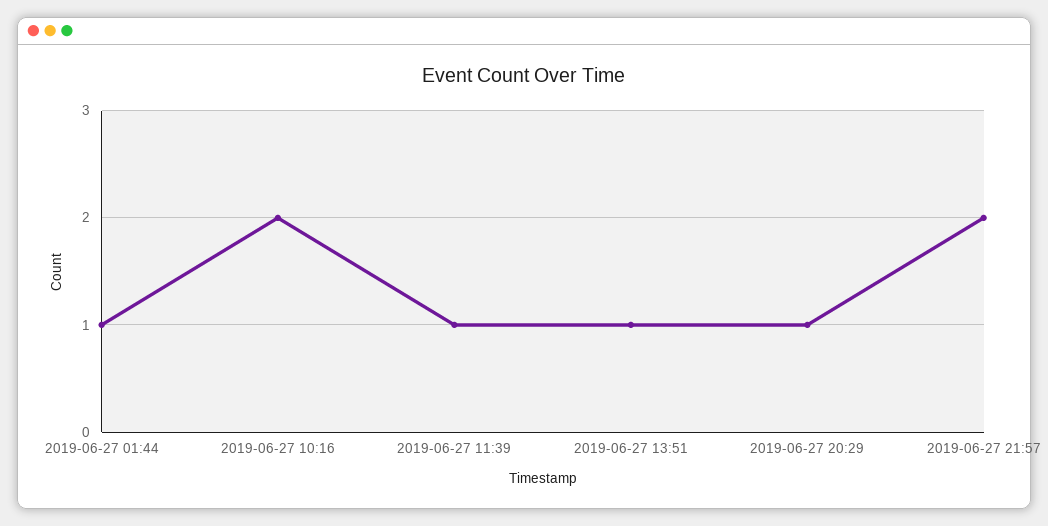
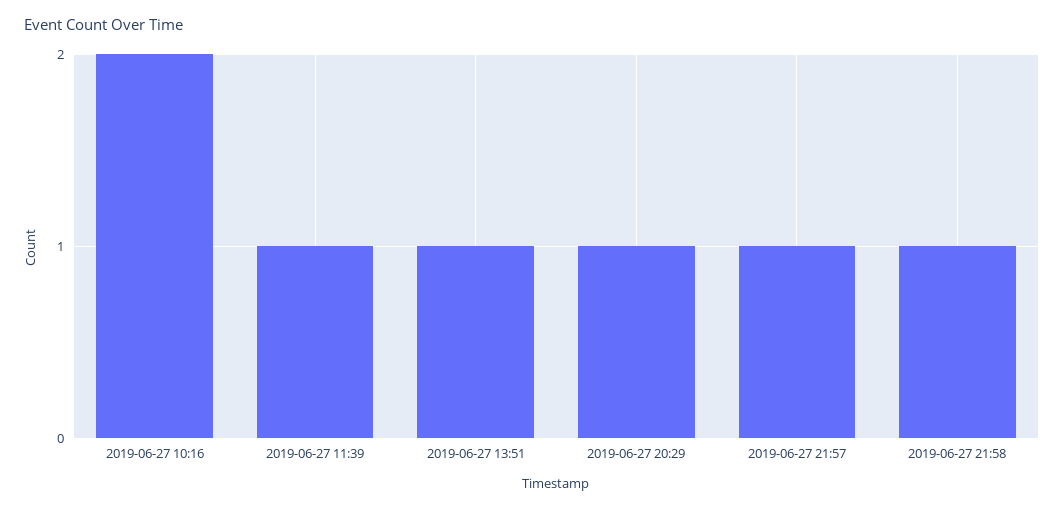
2019-06-27 01:44: 1 -> none
2019-06-27 21:57: 2 -> 1
2019-06-27 21:58: none -> 1

